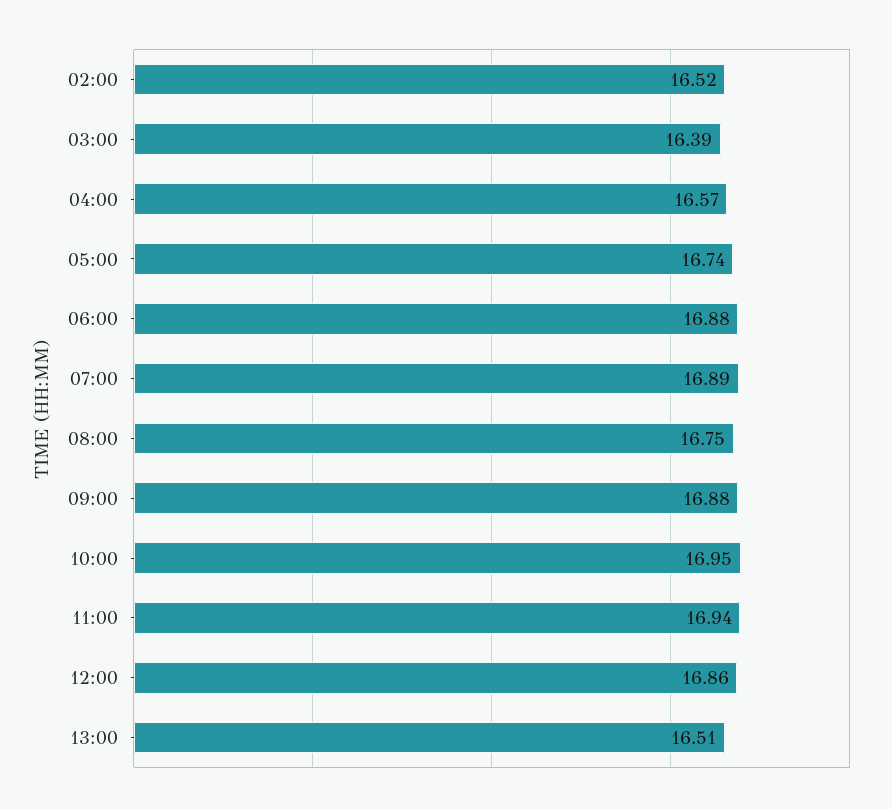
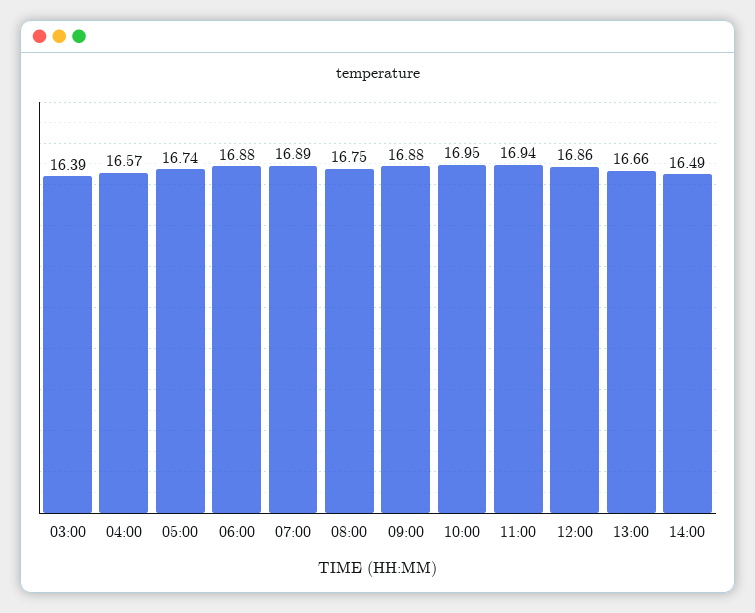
02:00: 16.52 -> none
13:00: 16.51 -> 16.66
14:00: none -> 16.49

